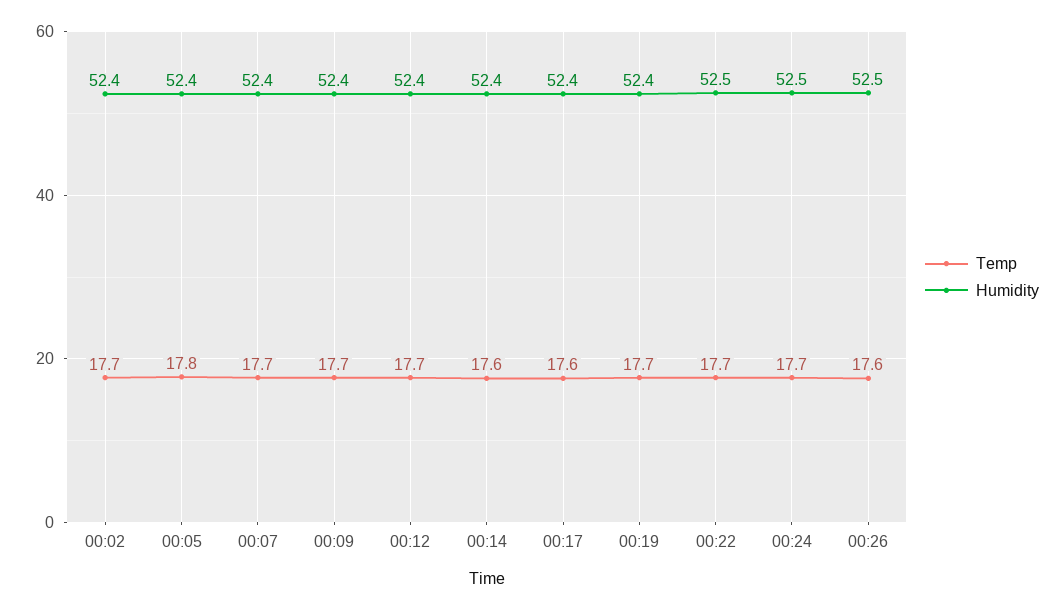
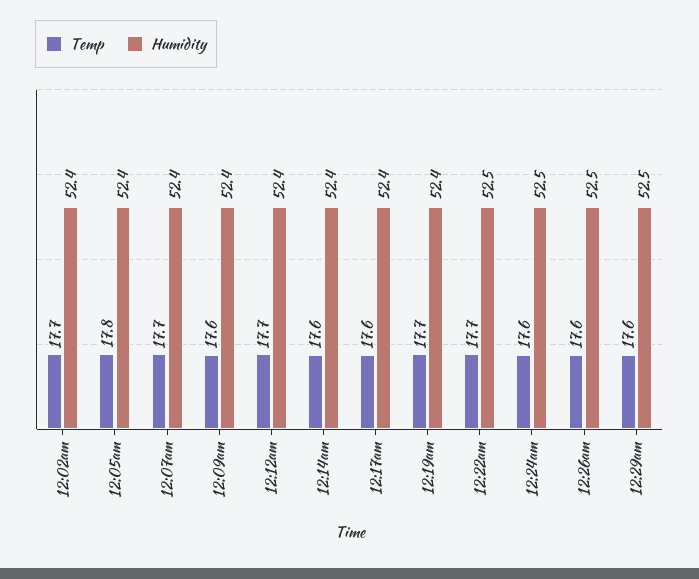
Temp, 00:09: 17.7 -> 17.6
Temp, 00:24: 17.7 -> 17.6
Temp, 12:29am: none -> 17.6
Humidity, 12:29am: none -> 52.5

